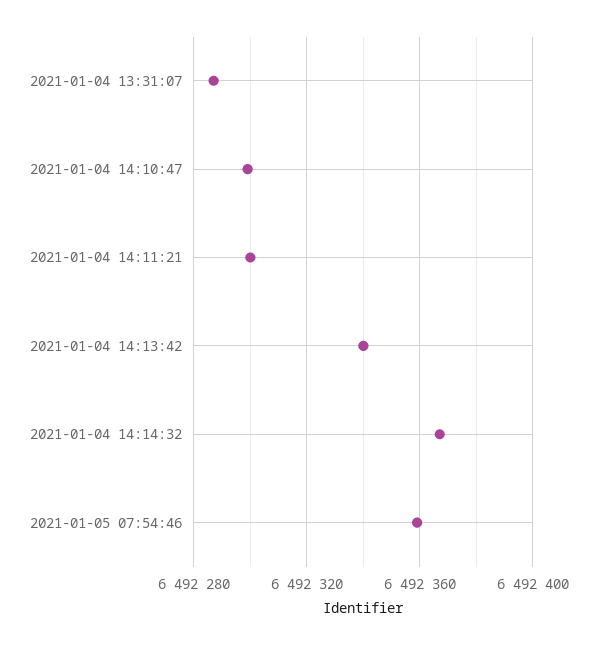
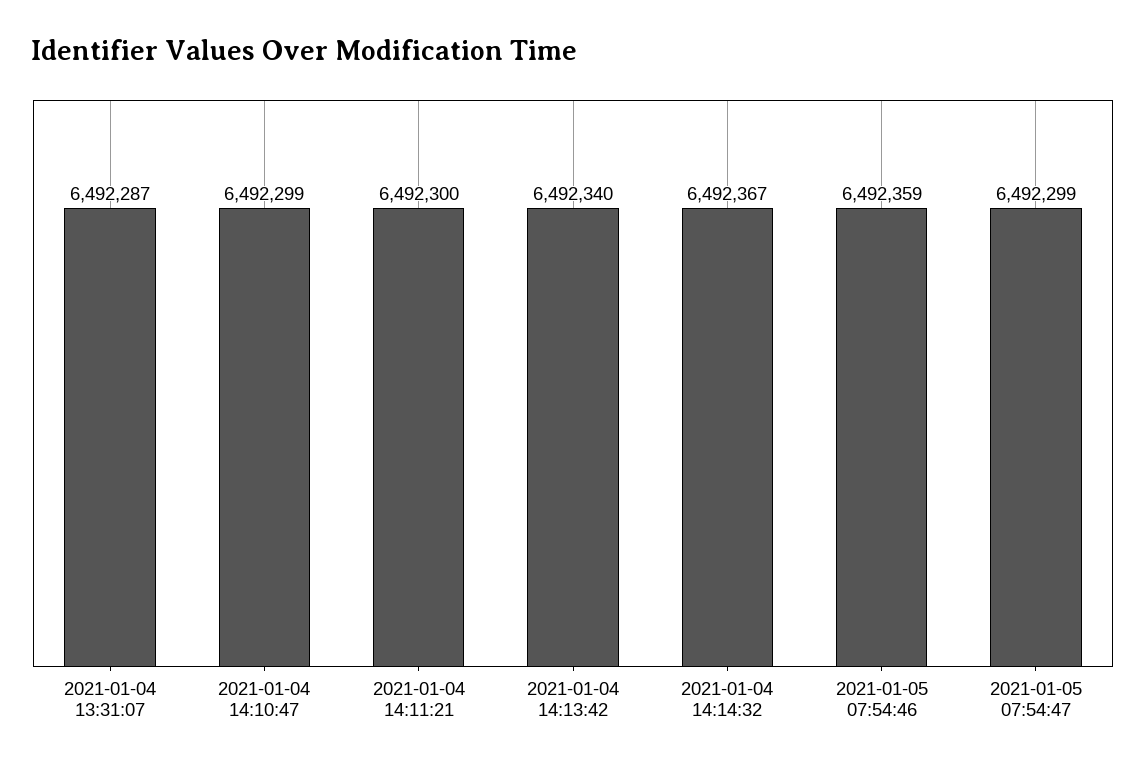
2021-01-05 07:54:47: none -> 6492299

